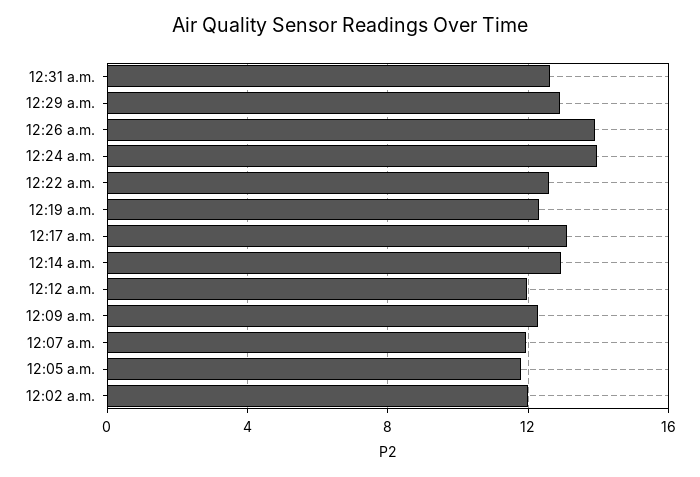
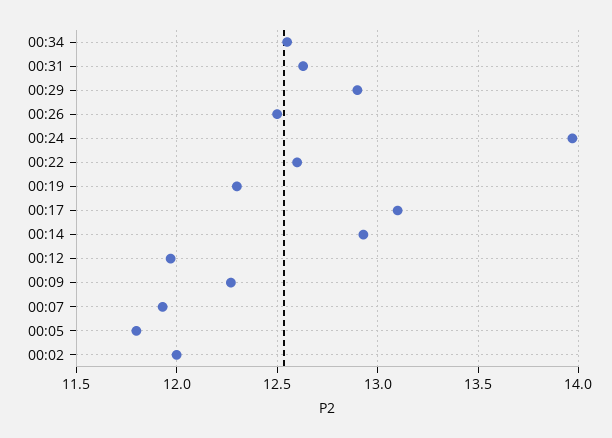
12:26 a.m.: 14 -> 12.5
00:34: none -> 12.55

